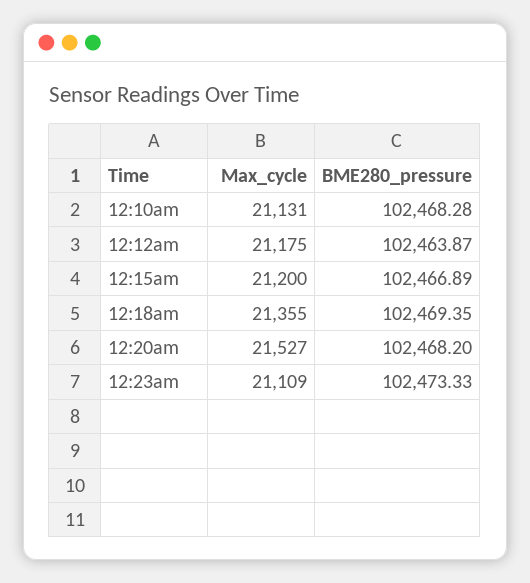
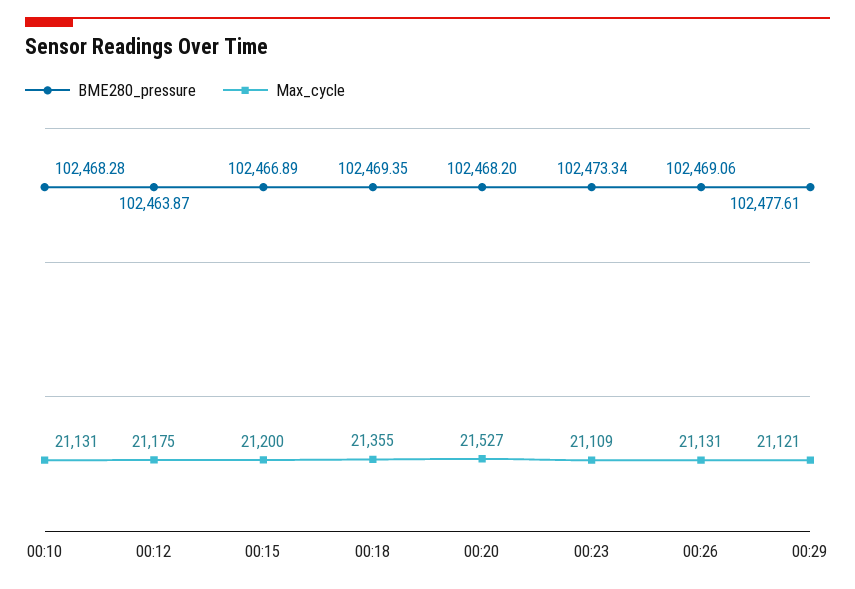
BME280_pressure, 12:23am: 102473.33 -> 102473.34
BME280_pressure, 00:26: none -> 102469.06
Max_cycle, 00:26: none -> 21131
BME280_pressure, 00:29: none -> 102477.61
Max_cycle, 00:29: none -> 21121

